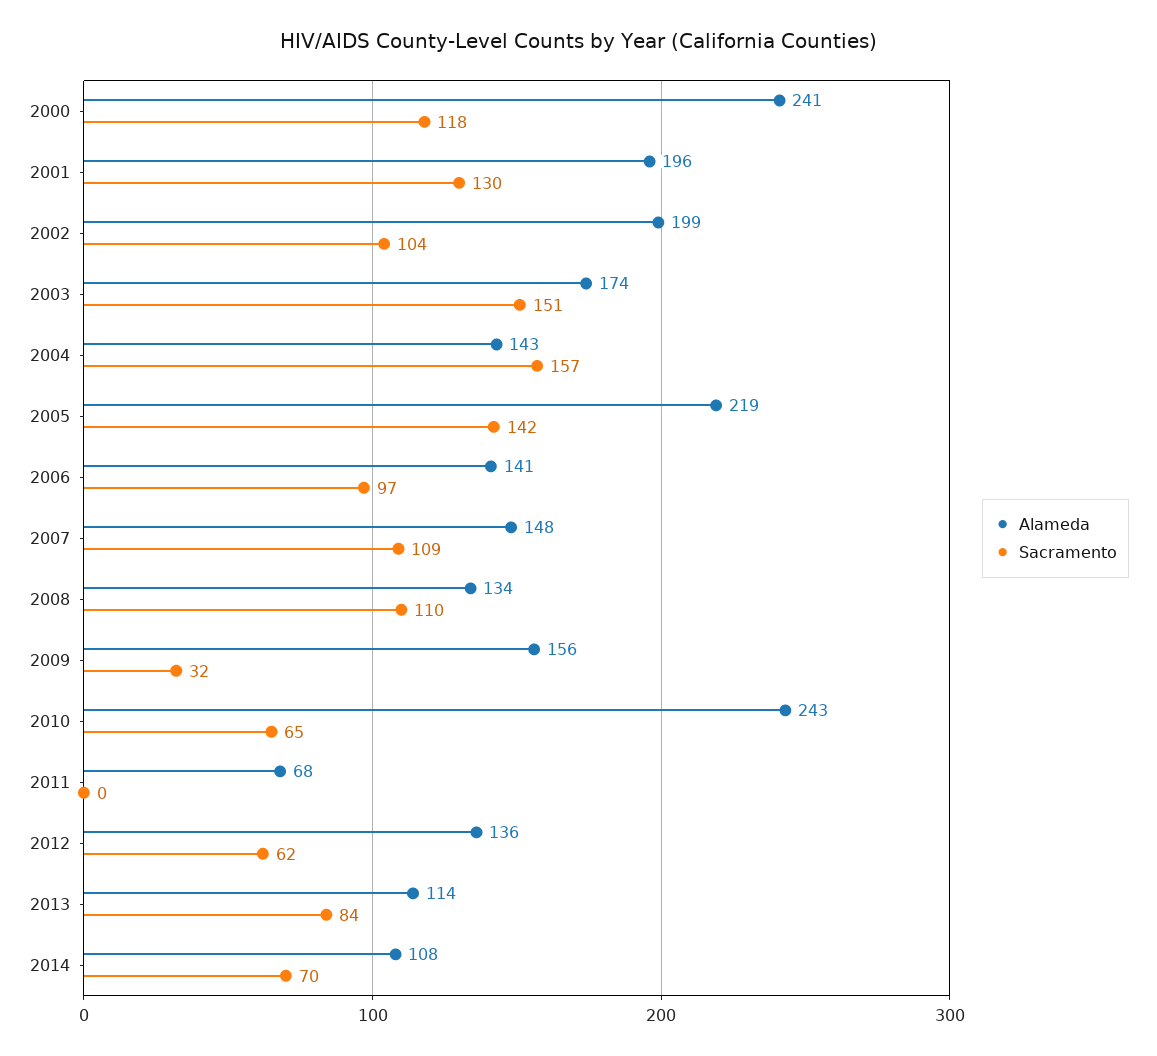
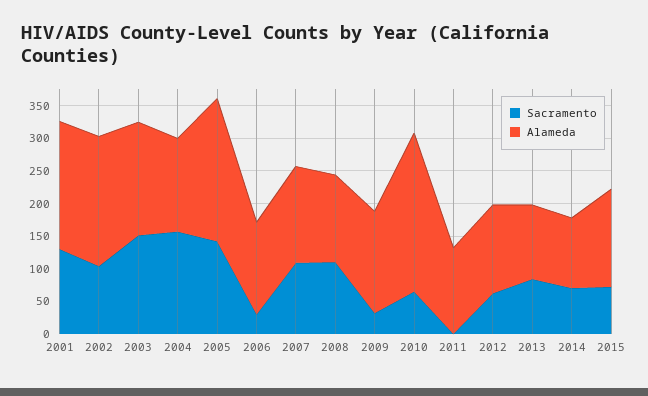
Alameda, 2000: 241 -> none
Sacramento, 2000: 118 -> none
Sacramento, 2006: 97 -> 25
Alameda, 2011: 68 -> 125
Sacramento, 2015: none -> 75
Alameda, 2015: none -> 150

